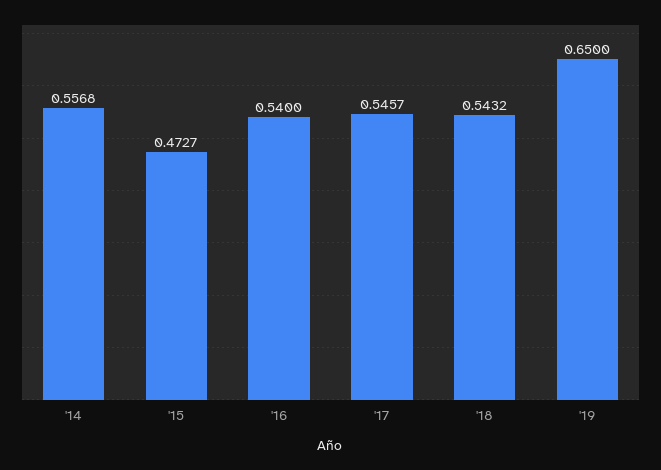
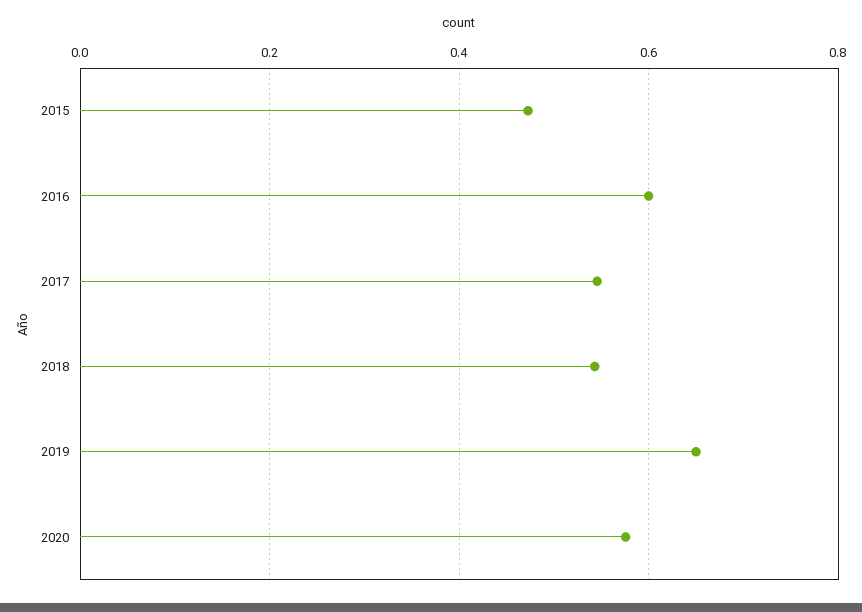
'14: 0.5568 -> none
'16: 0.54 -> 0.6
2020: none -> 0.58

